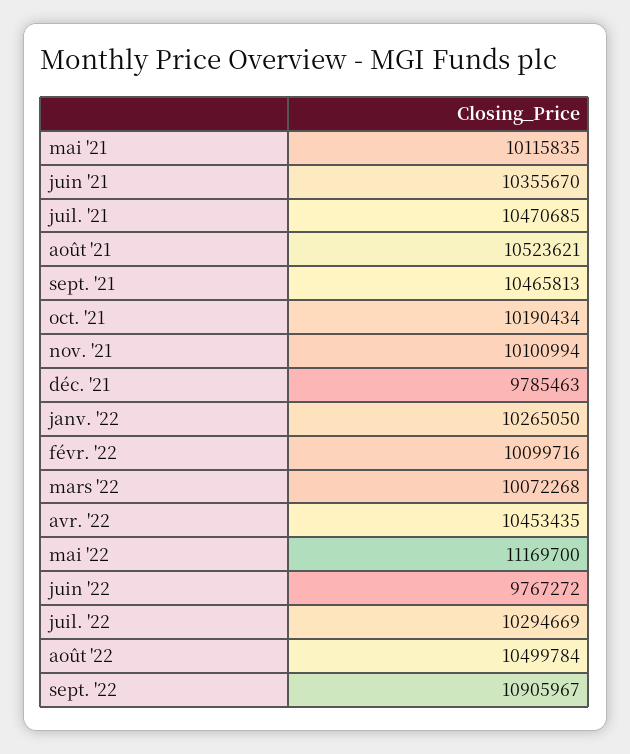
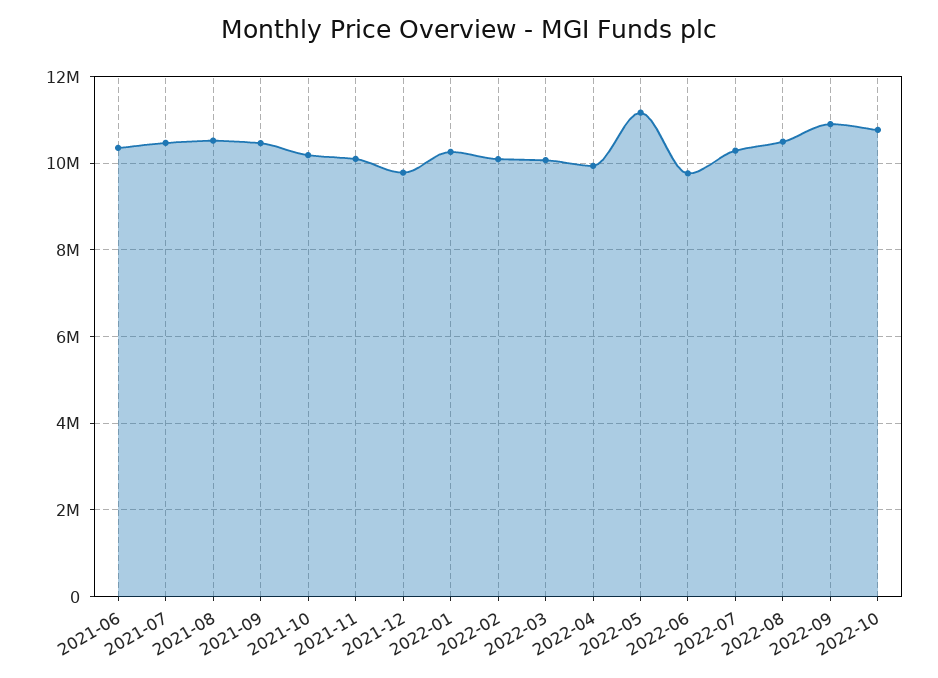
mai '21: 10115835 -> none
avr. '22: 10453435 -> 10000000
2022-10: none -> 10800000

